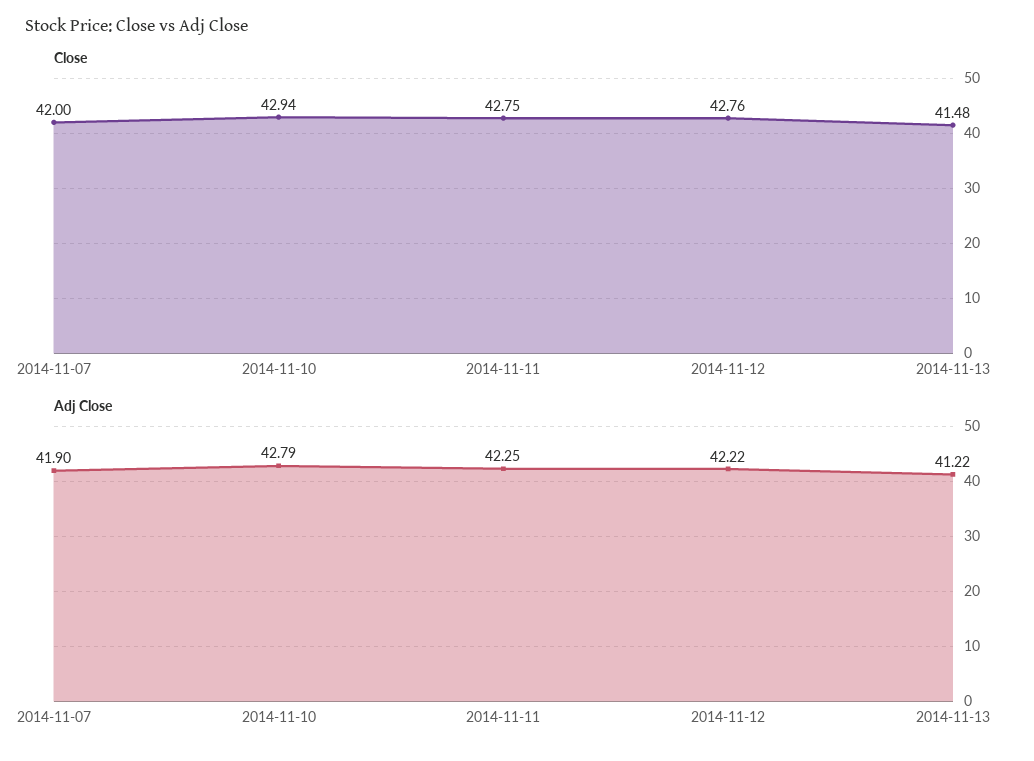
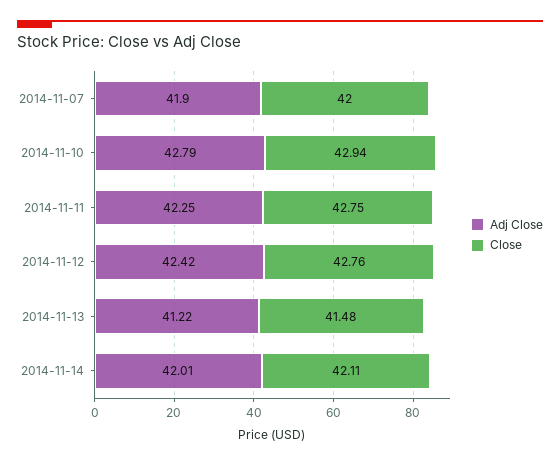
Adj Close, 2014-11-12: 42.22 -> 42.42
Adj Close, 2014-11-14: none -> 42.01
Close, 2014-11-14: none -> 42.11

